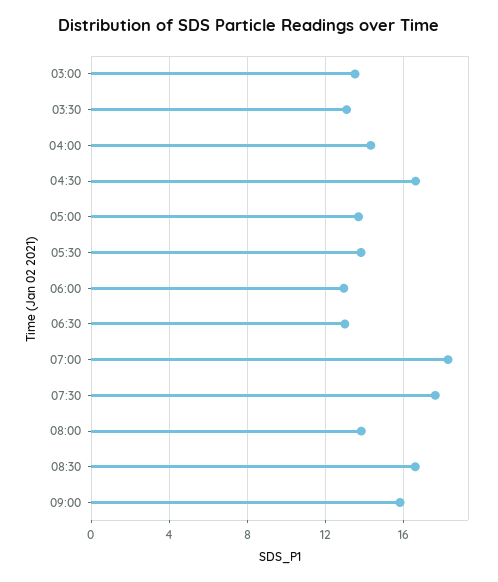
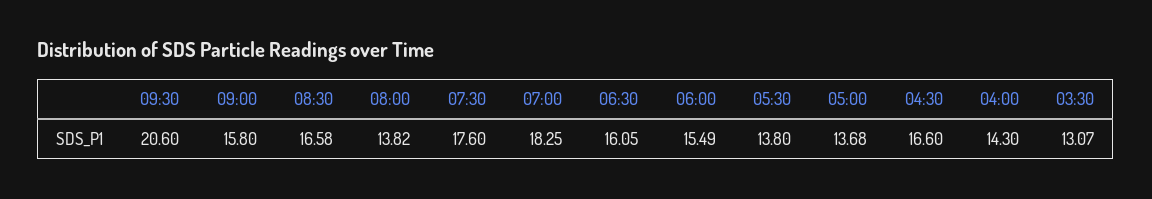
03:00: 13.5 -> none
06:00: 13 -> 15.49
06:30: 13 -> 16.05
09:30: none -> 20.6

